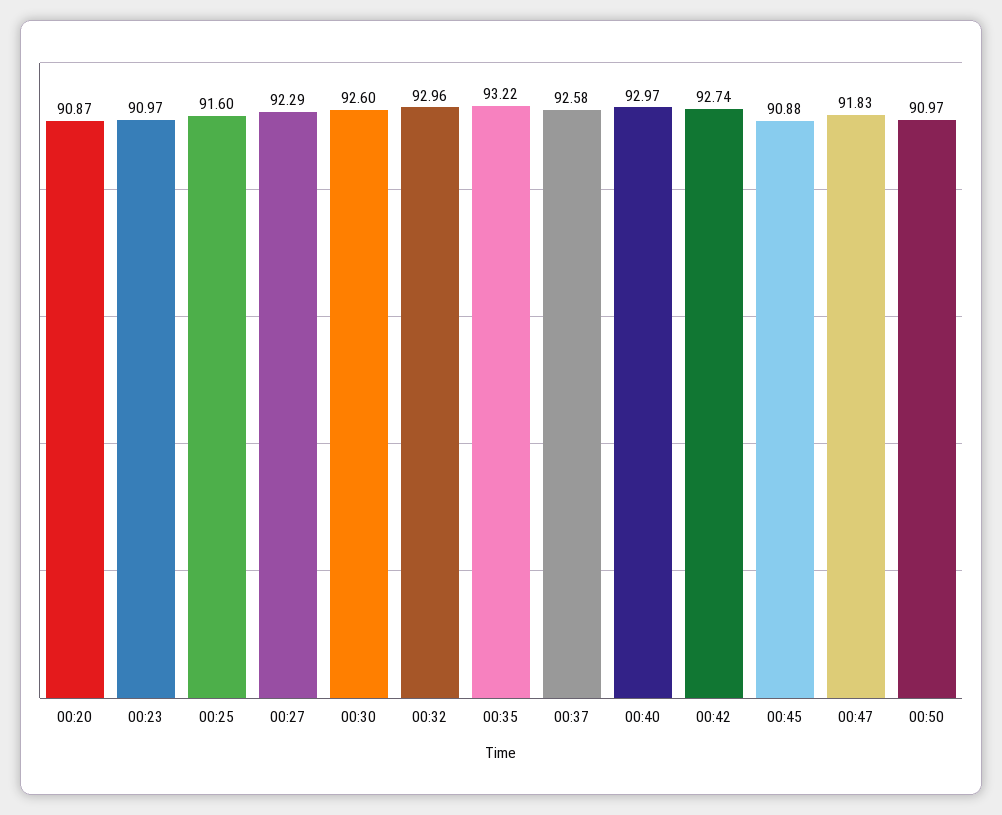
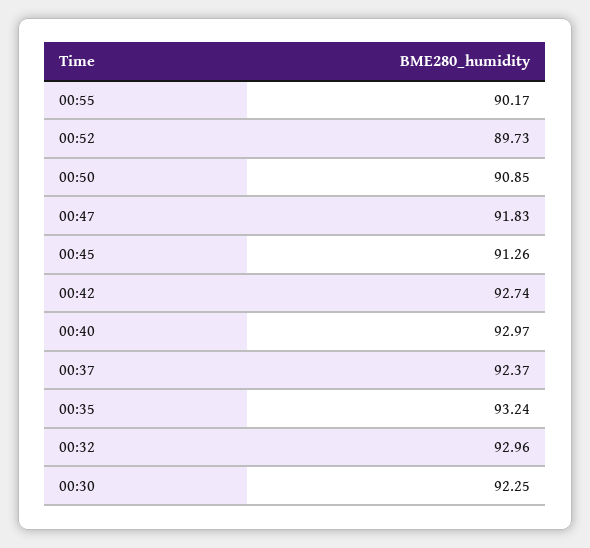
00:20: 90.87 -> none
00:23: 90.97 -> none
00:25: 91.6 -> none
00:27: 92.29 -> none
00:30: 92.6 -> 92.25
00:35: 93.22 -> 93.24
00:37: 92.58 -> 92.37
00:45: 90.88 -> 91.26
00:50: 90.97 -> 90.85
00:55: none -> 90.17
00:52: none -> 89.73

